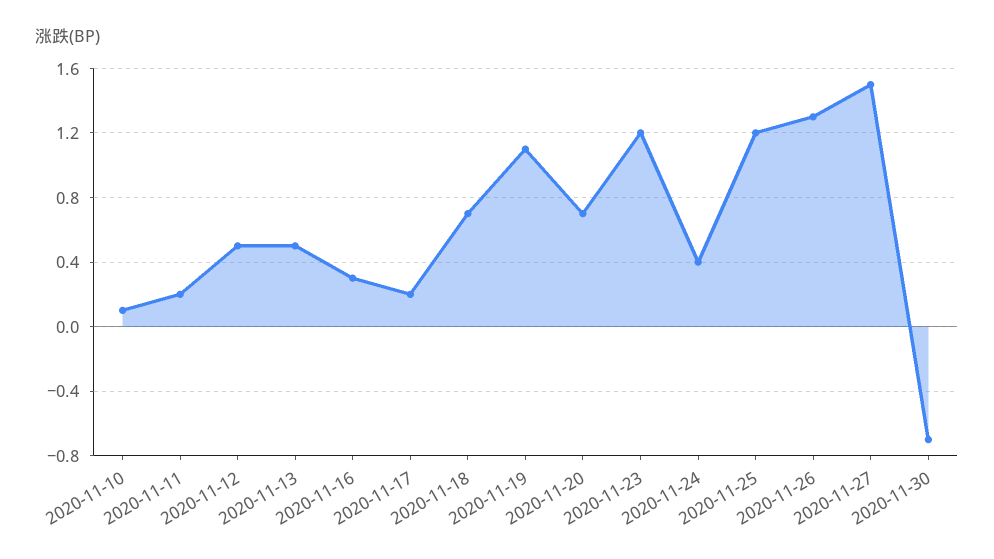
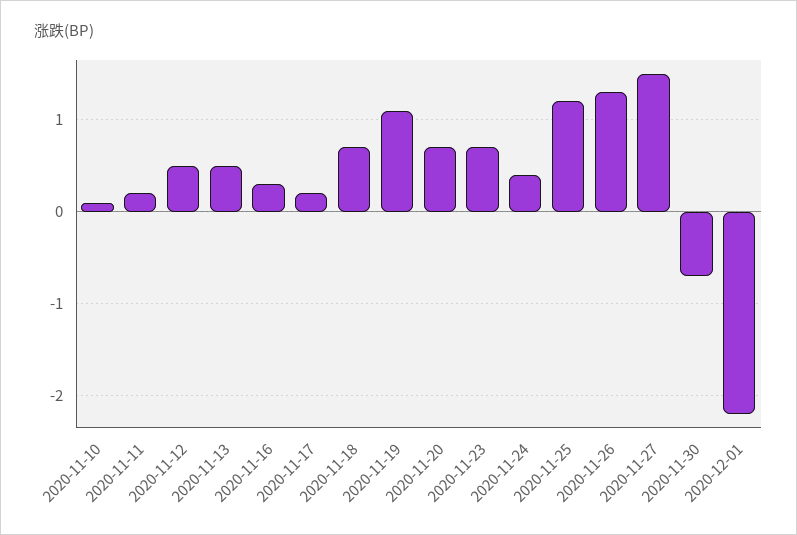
2020-11-23: 1.2 -> 0.7
2020-12-01: none -> -2.2

